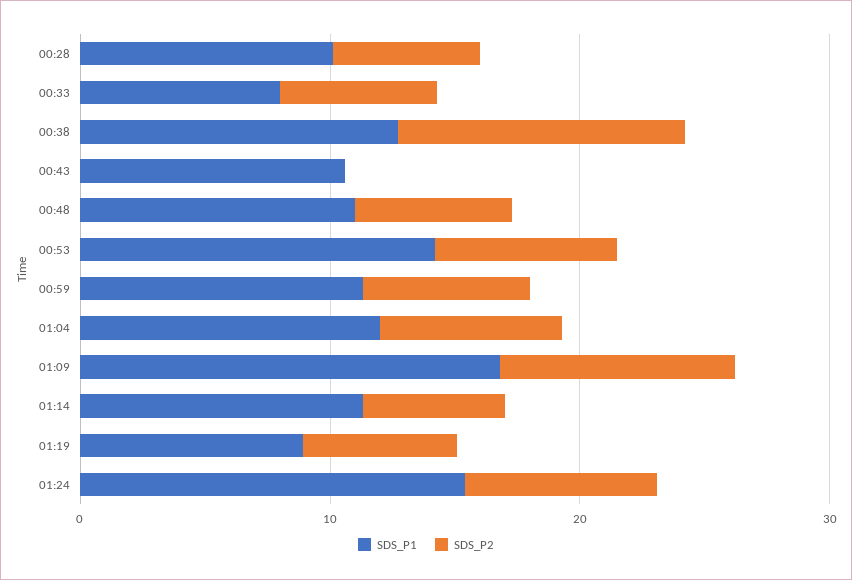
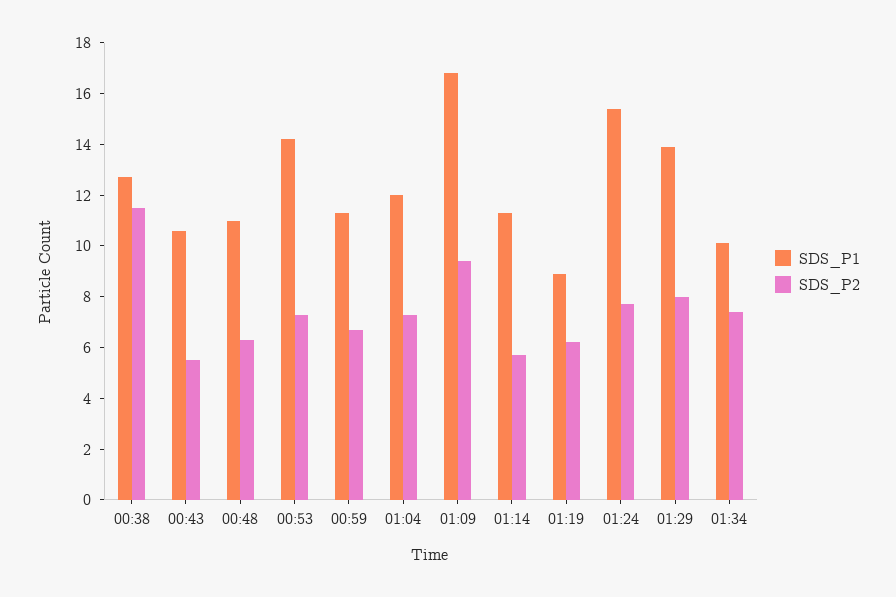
SDS_P1, 00:28: 10 -> none
SDS_P2, 00:28: 6 -> none
SDS_P1, 00:33: 8 -> none
SDS_P2, 00:33: 6 -> none
SDS_P2, 00:43: 0 -> 5.5
SDS_P1, 01:29: none -> 14
SDS_P2, 01:29: none -> 8
SDS_P1, 01:34: none -> 10
SDS_P2, 01:34: none -> 7.5

